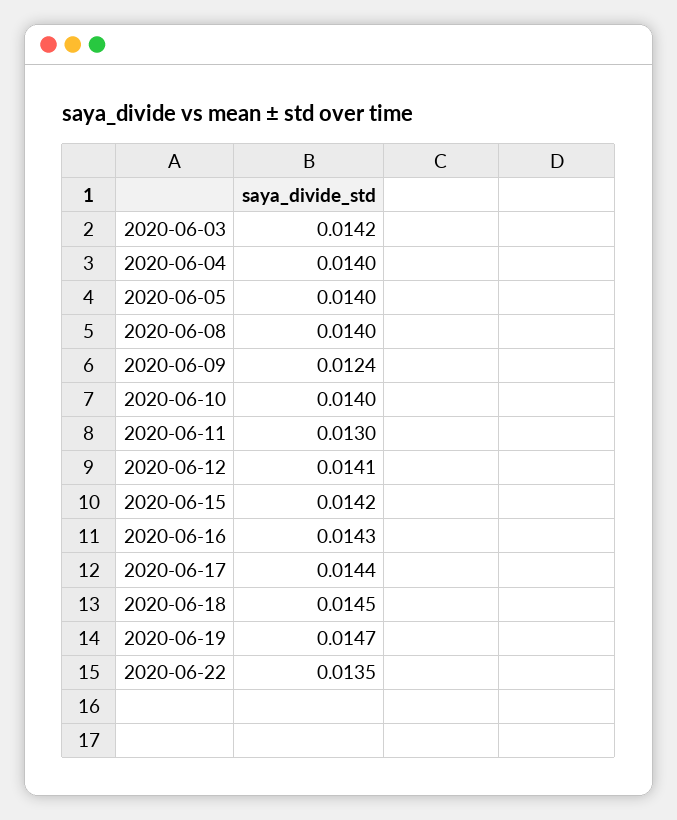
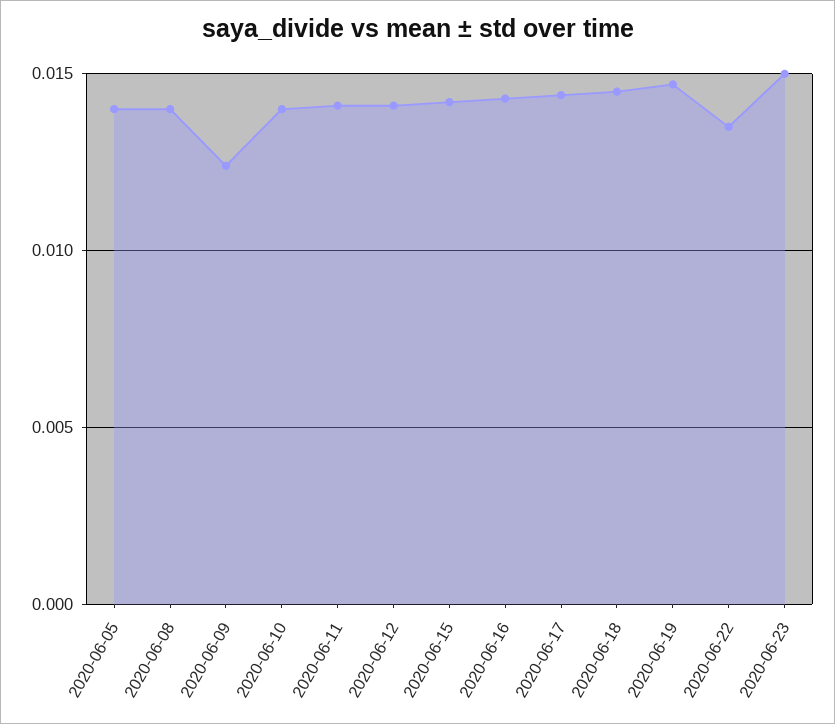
2020-06-03: 0.0142 -> none
2020-06-04: 0.014 -> none
2020-06-11: 0.013 -> 0.014
2020-06-23: none -> 0.015

